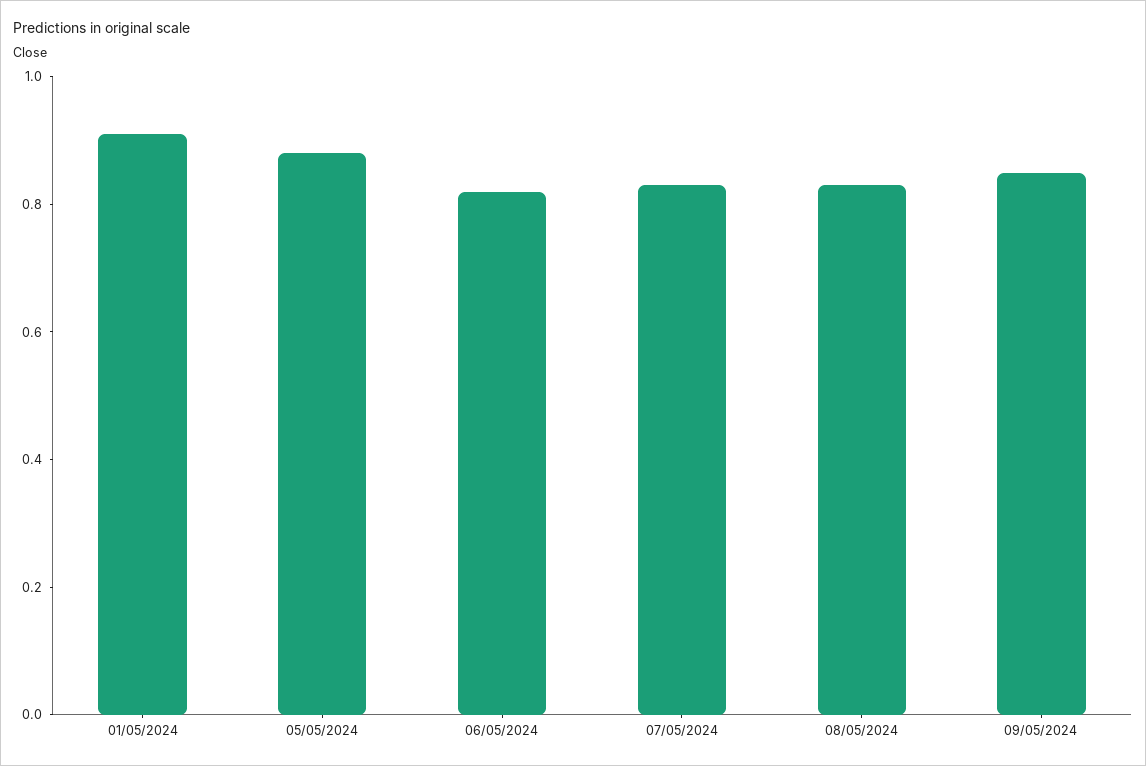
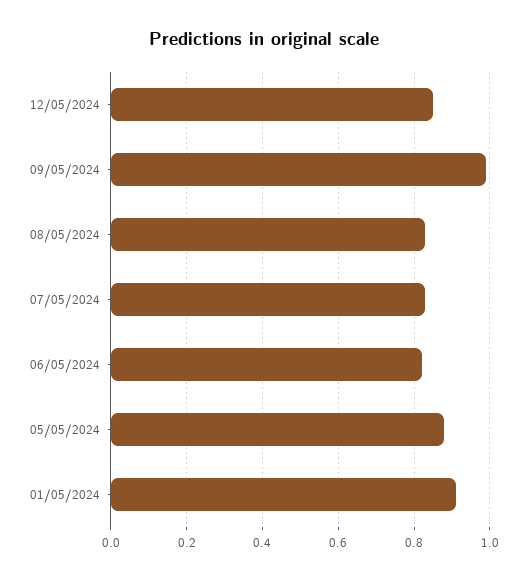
09/05/2024: 0.85 -> 1
12/05/2024: none -> 0.85

